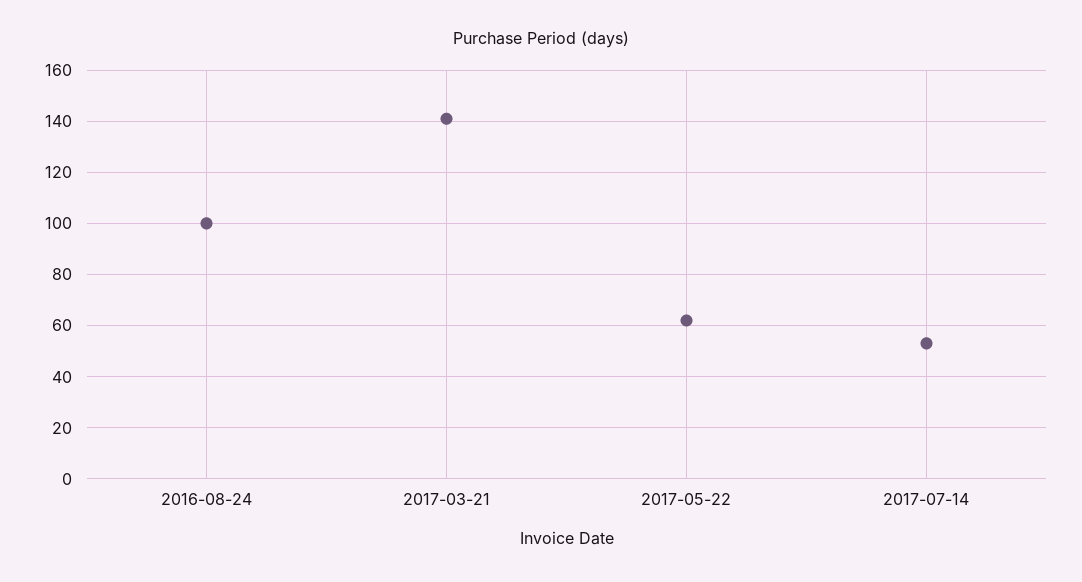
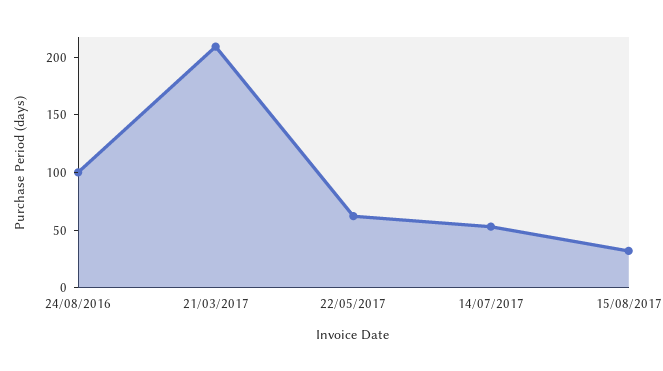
2017-03-21: 140 -> 210
15/08/2017: none -> 30

